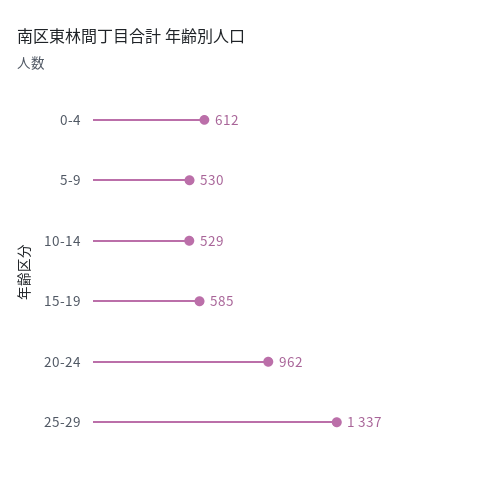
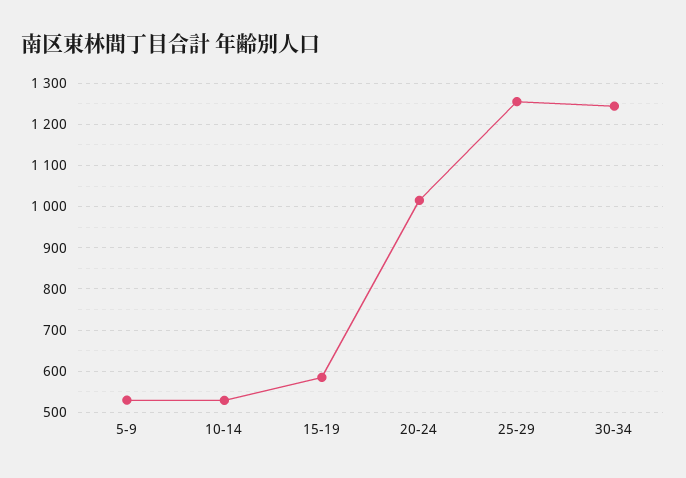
0-4: 612 -> none
20-24: 962 -> 1020
25-29: 1337 -> 1260
30-34: none -> 1240

